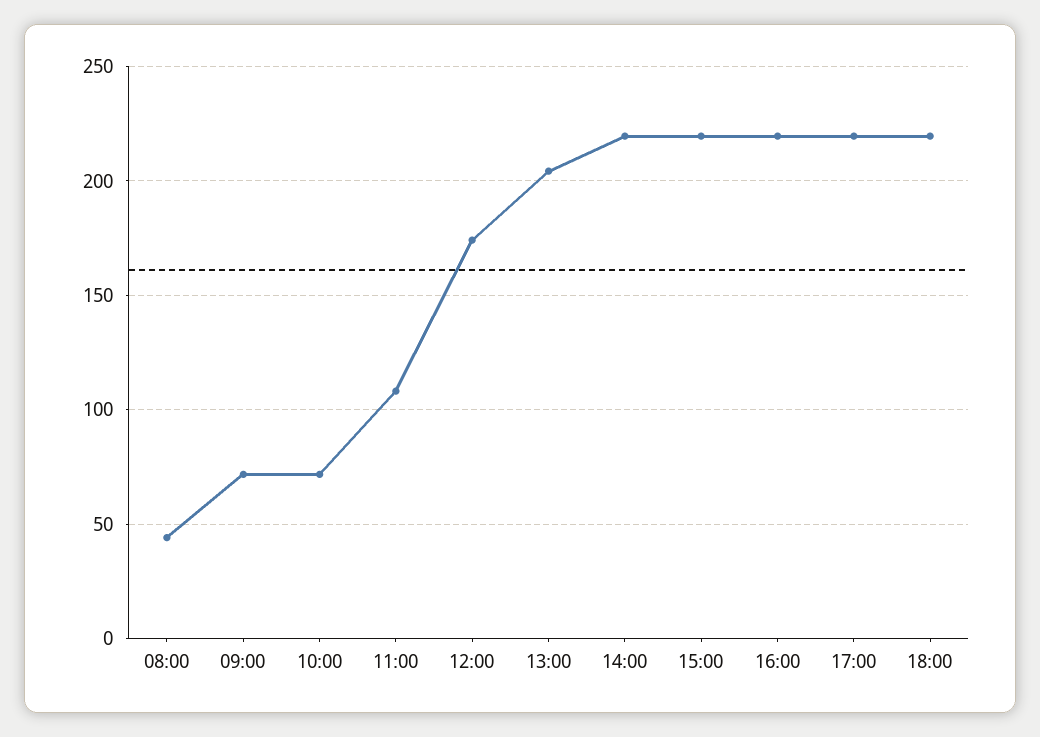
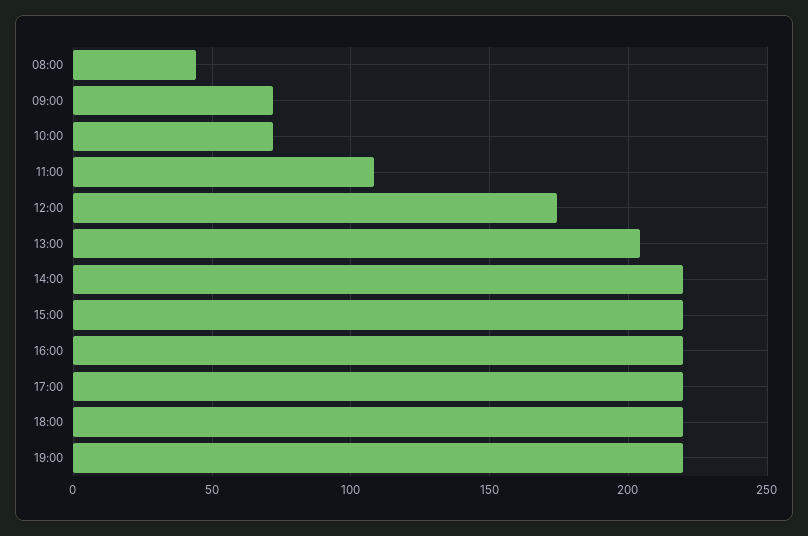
19:00: none -> 220

